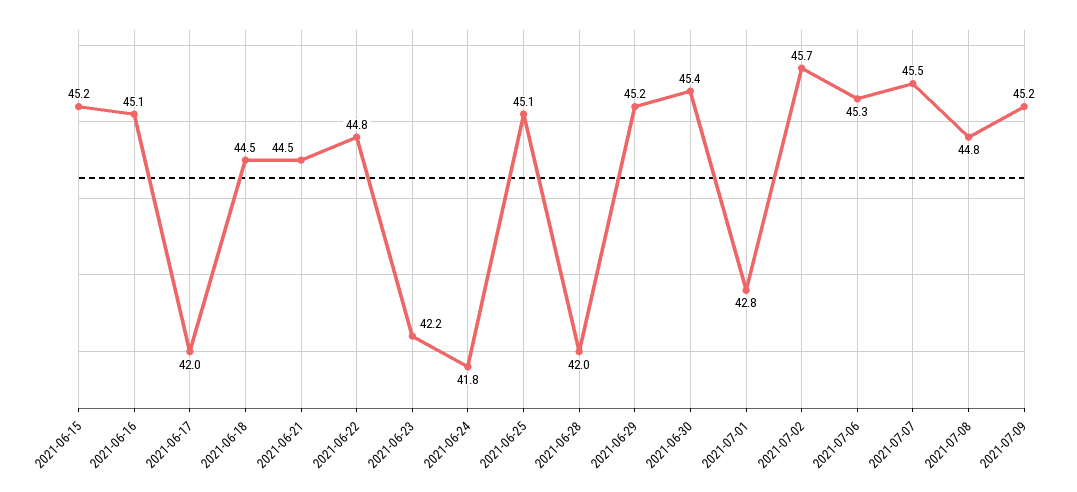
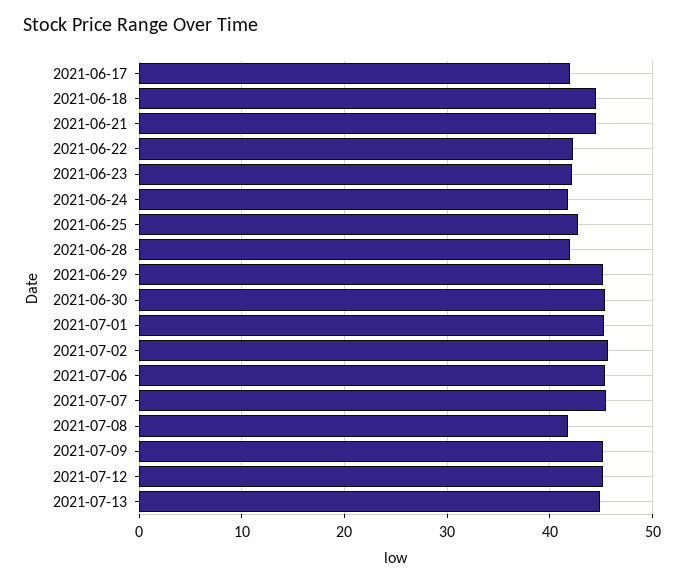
2021-06-15: 45.2 -> none
2021-06-16: 45.1 -> none
2021-06-22: 44.8 -> 42
2021-06-25: 45.1 -> 43
2021-07-01: 42.8 -> 45
2021-07-08: 44.8 -> 42
2021-07-12: none -> 45
2021-07-13: none -> 45

